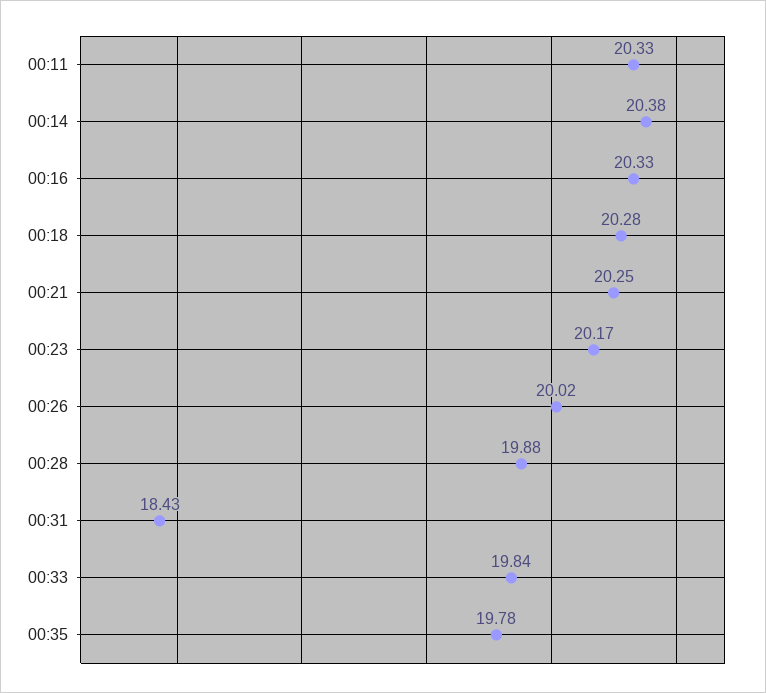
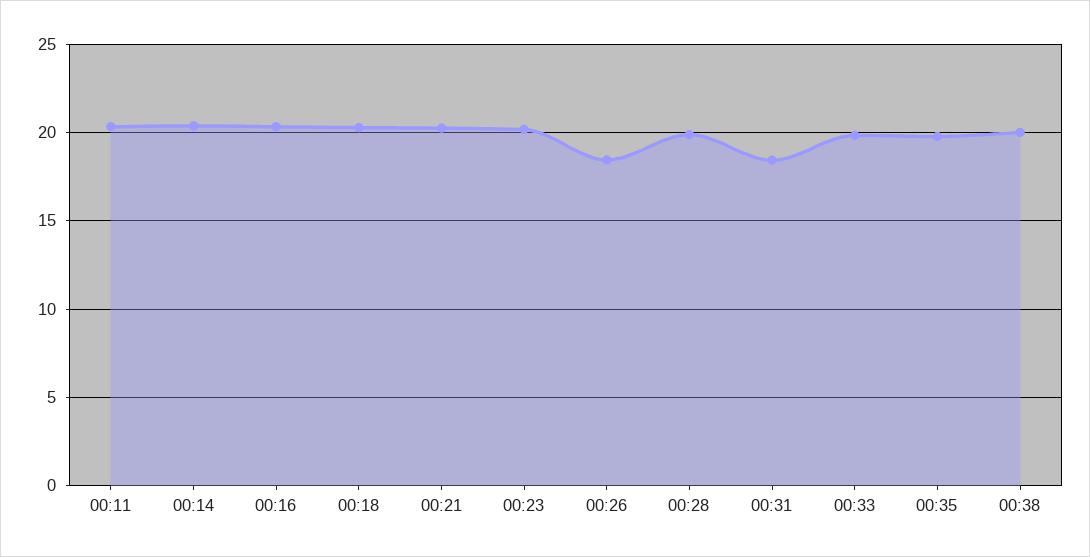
00:26: 20.02 -> 18.5
00:38: none -> 20

